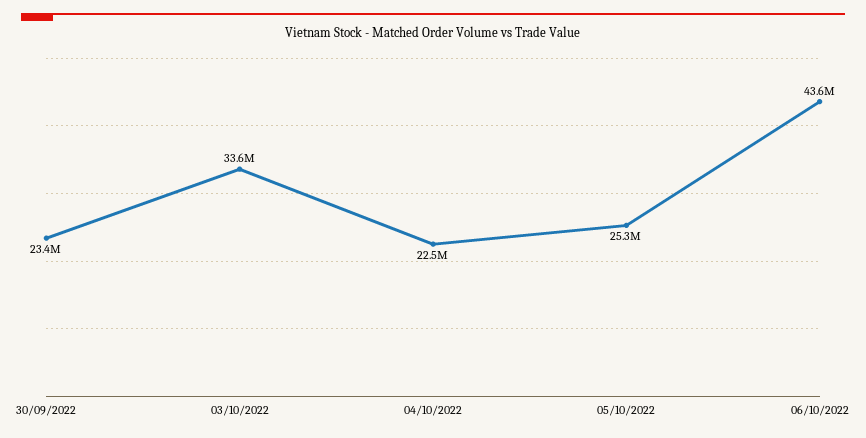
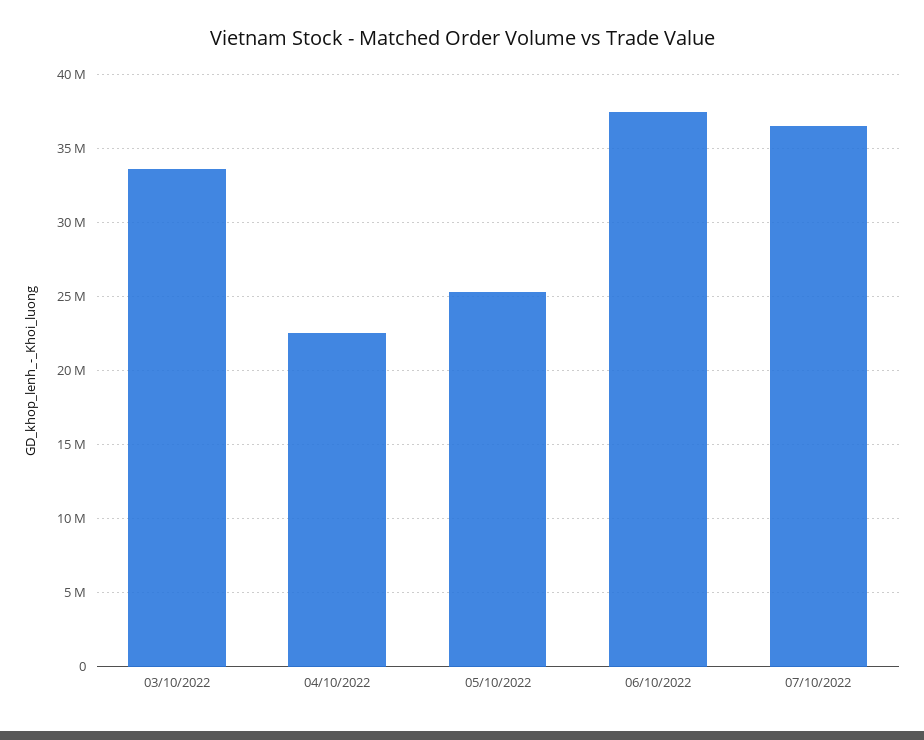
30/09/2022: 23400000 -> none
06/10/2022: 43600000 -> 37500000
07/10/2022: none -> 36500000

